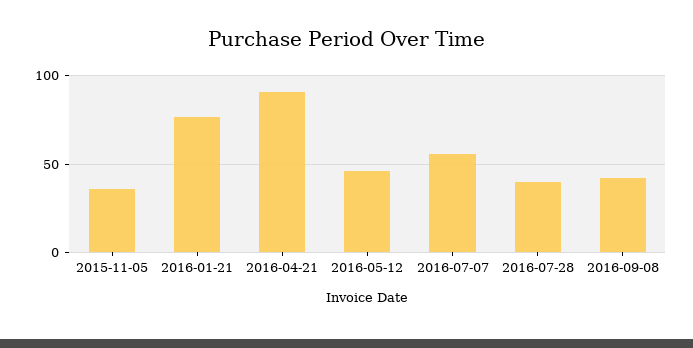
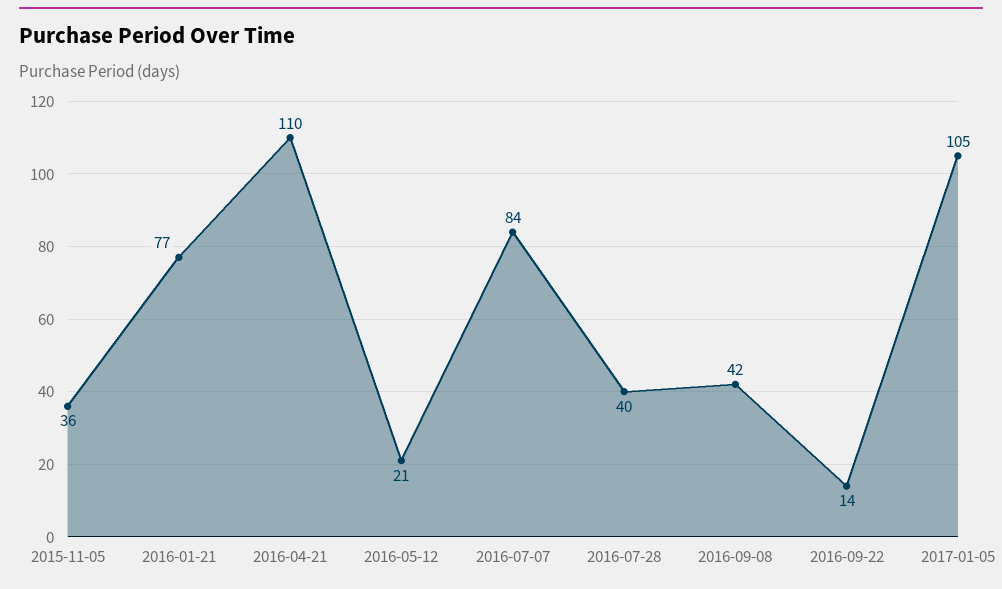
2016-04-21: 90 -> 110
2016-05-12: 45 -> 21
2016-07-07: 55 -> 84
2016-09-22: none -> 14
2017-01-05: none -> 105

